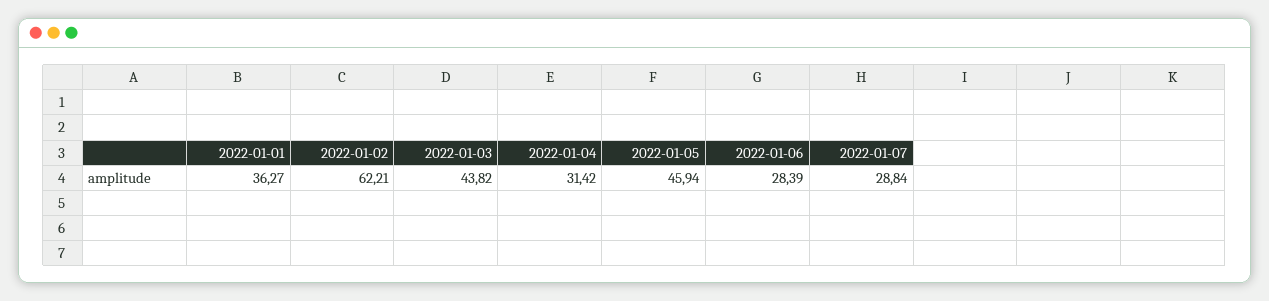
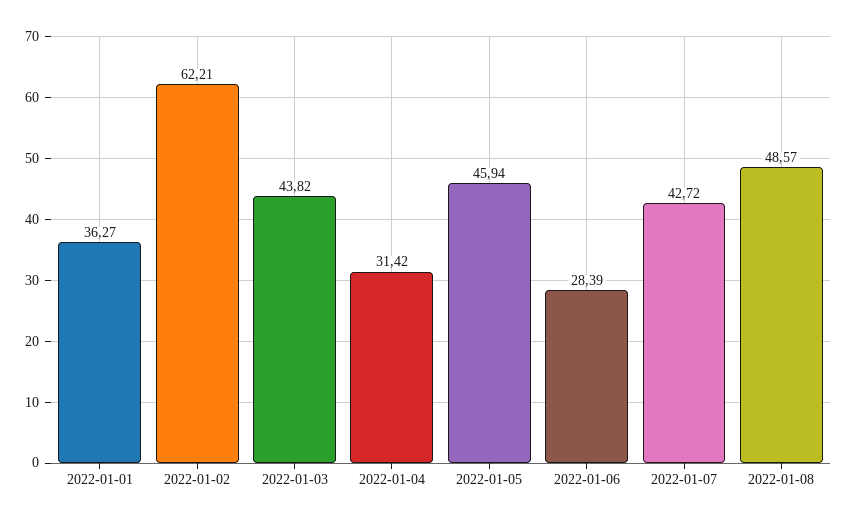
2022-01-07: 28.84 -> 42.72
2022-01-08: none -> 48.57

